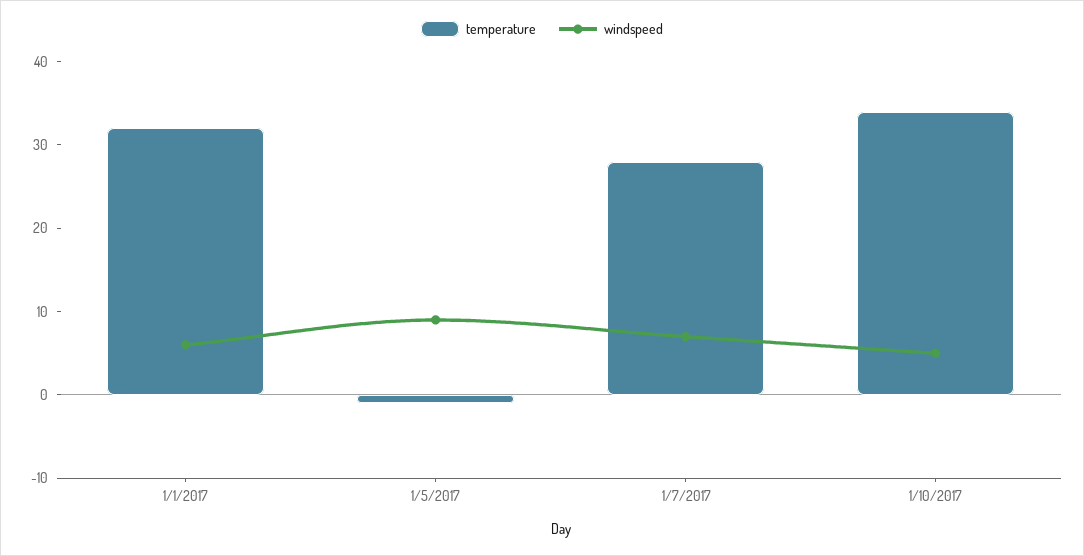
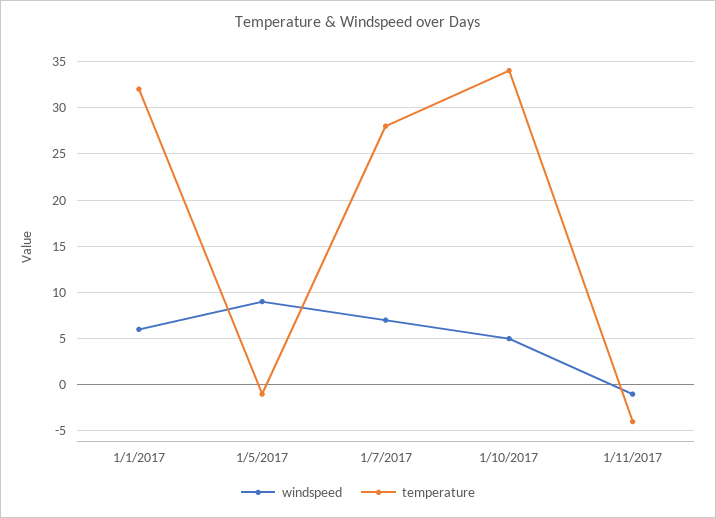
windspeed, 1/11/2017: none -> -1
temperature, 1/11/2017: none -> -4

